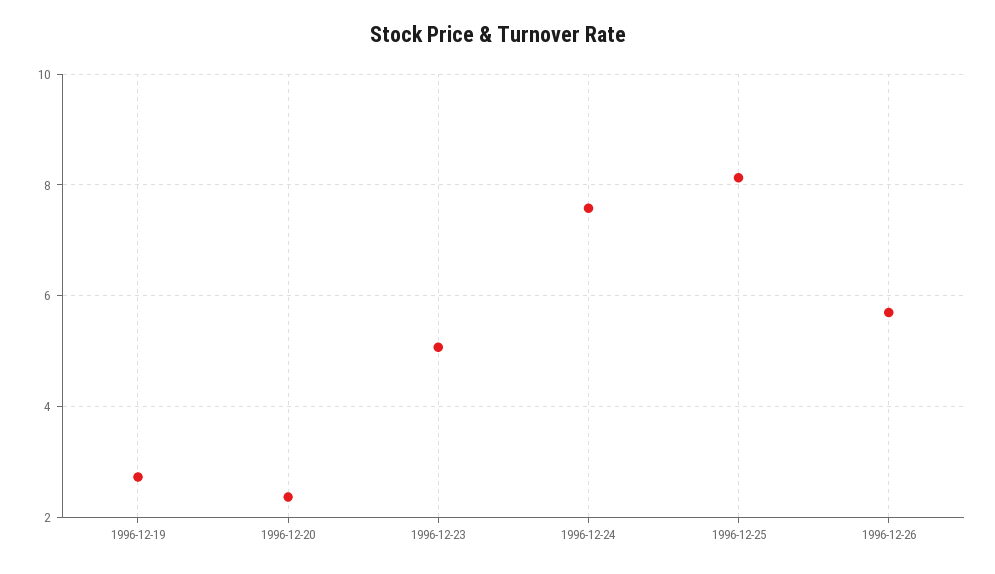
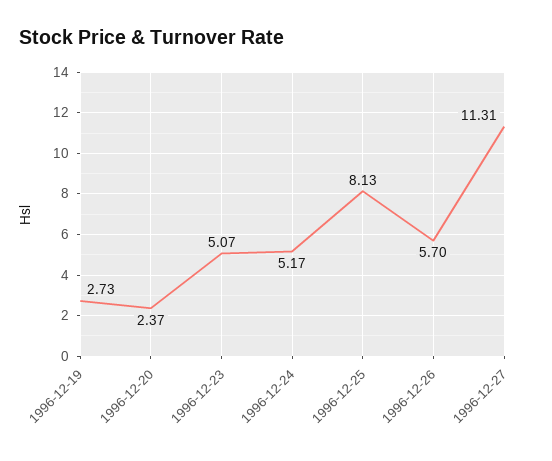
1996-12-24: 7.6 -> 5.17
1996-12-27: none -> 11.31

